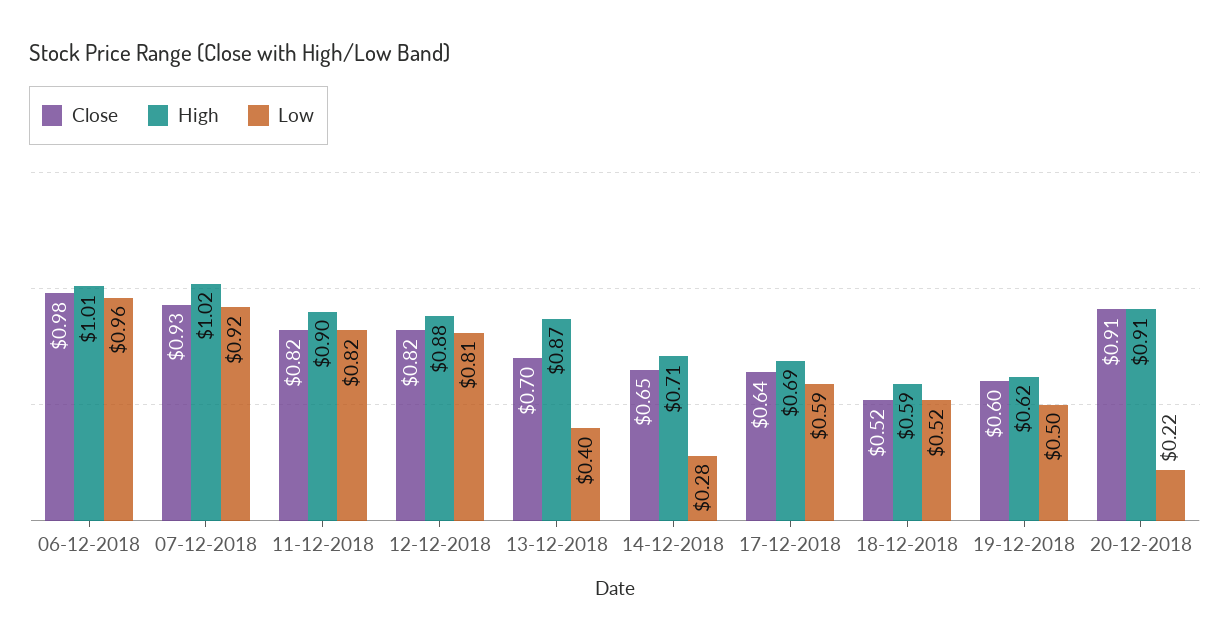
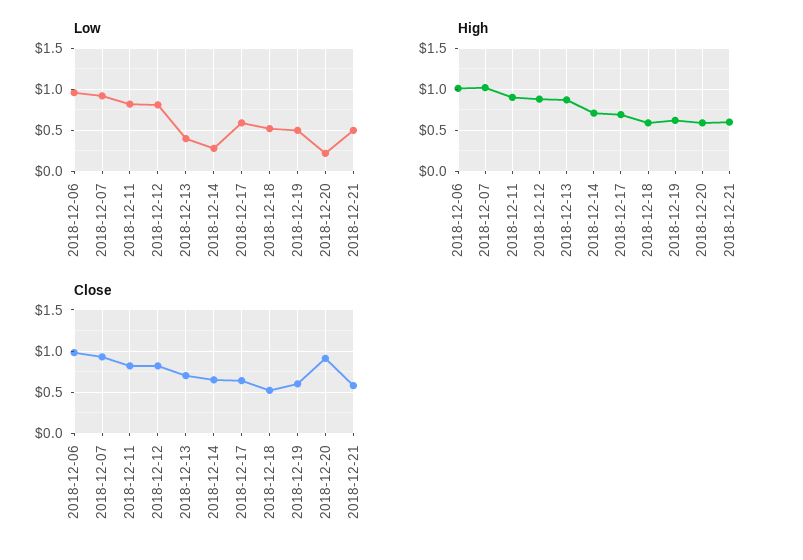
High, 20-12-2018: 0.91 -> 0.6
Low, 2018-12-21: none -> 0.5
High, 2018-12-21: none -> 0.6
Close, 2018-12-21: none -> 0.6

